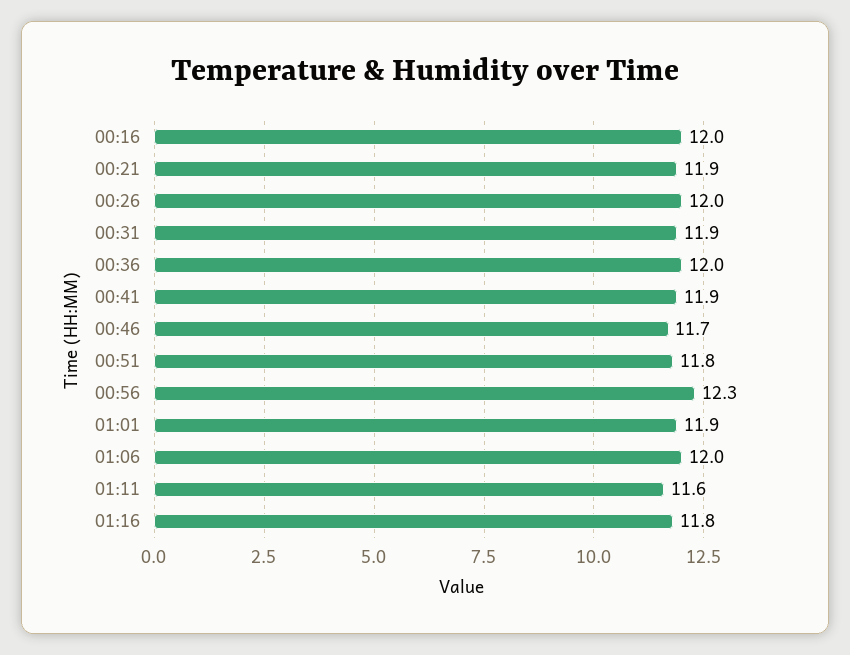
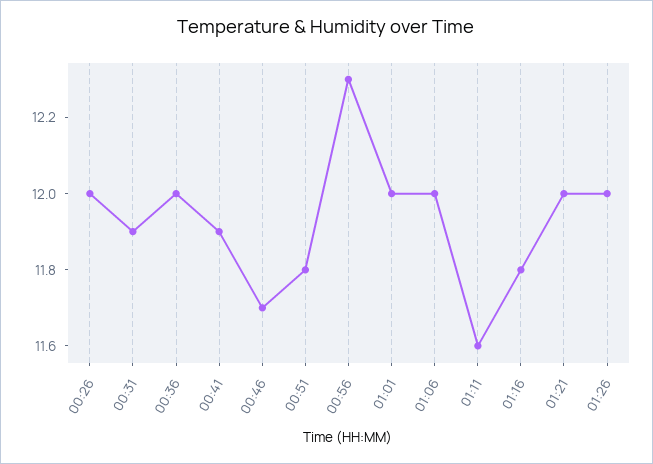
00:16: 12 -> none
00:21: 11.9 -> none
01:01: 11.9 -> 12
01:21: none -> 12
01:26: none -> 12

